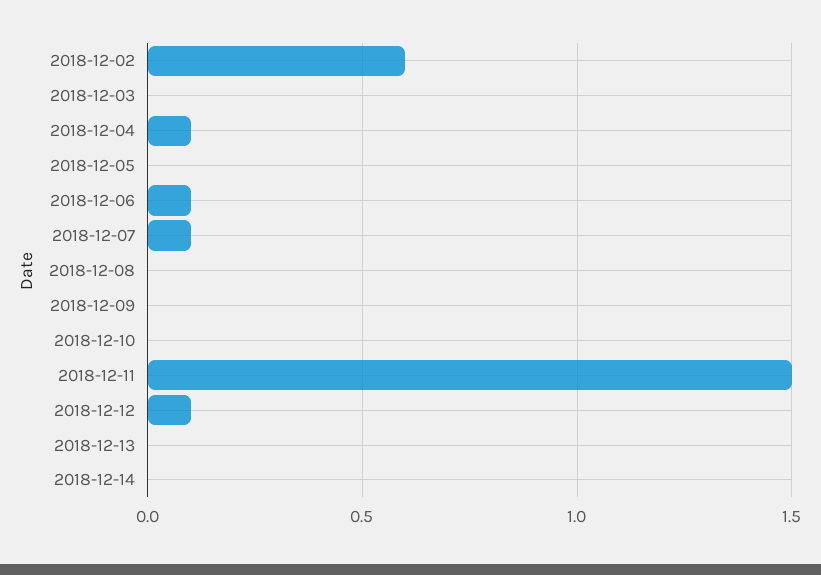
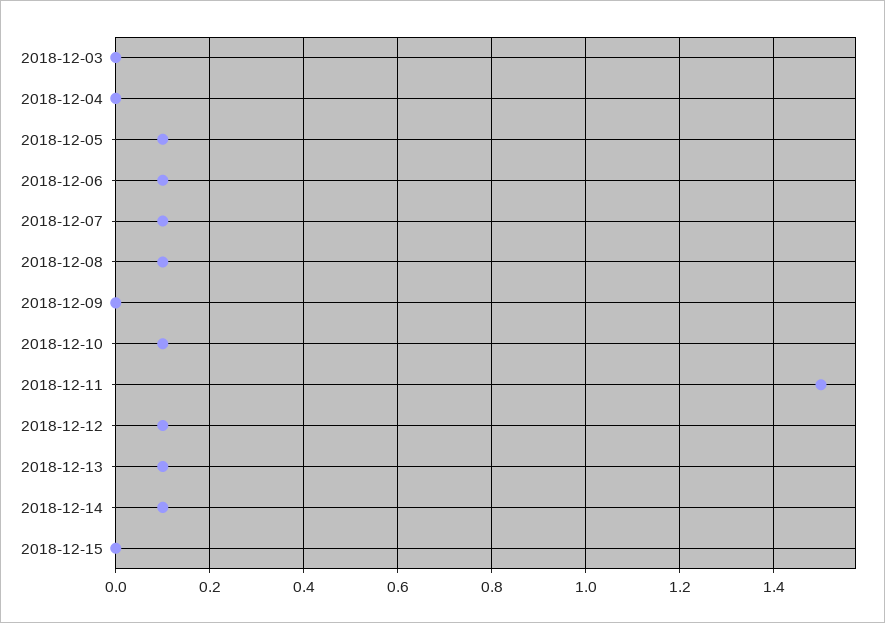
2018-12-02: 0.6 -> none
2018-12-04: 0.1 -> 0
2018-12-05: 0 -> 0.1
2018-12-08: 0 -> 0.1
2018-12-10: 0 -> 0.1
2018-12-13: 0 -> 0.1
2018-12-14: 0 -> 0.1
2018-12-15: none -> 0

